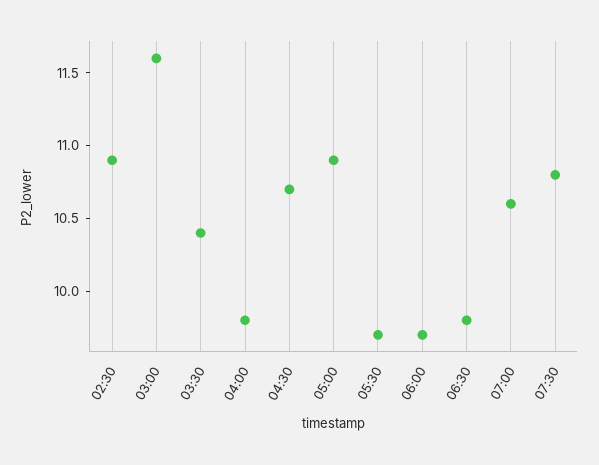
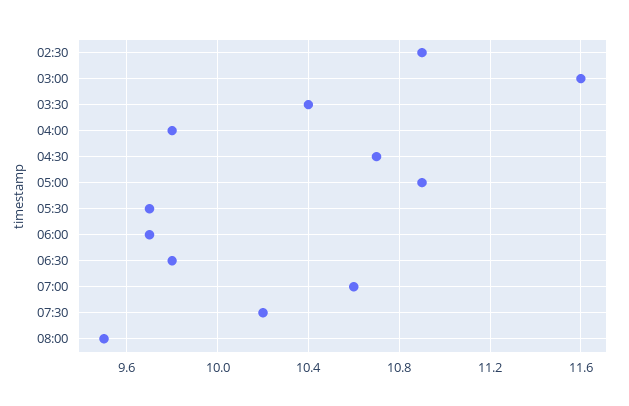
07:30: 10.8 -> 10.2
08:00: none -> 9.5

